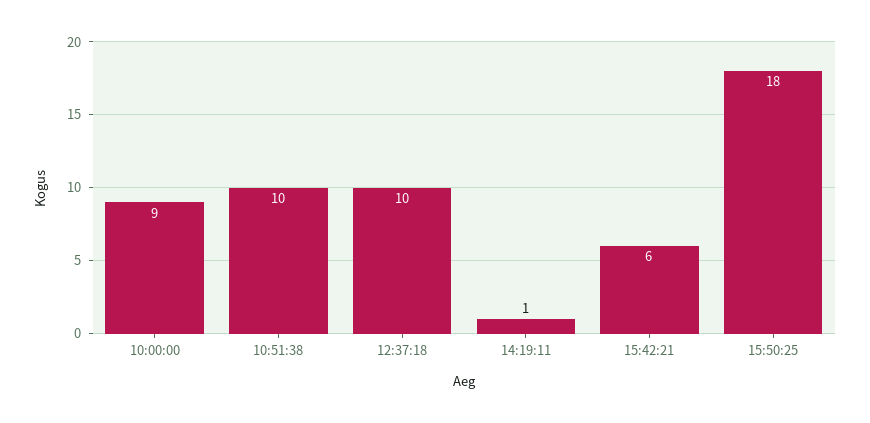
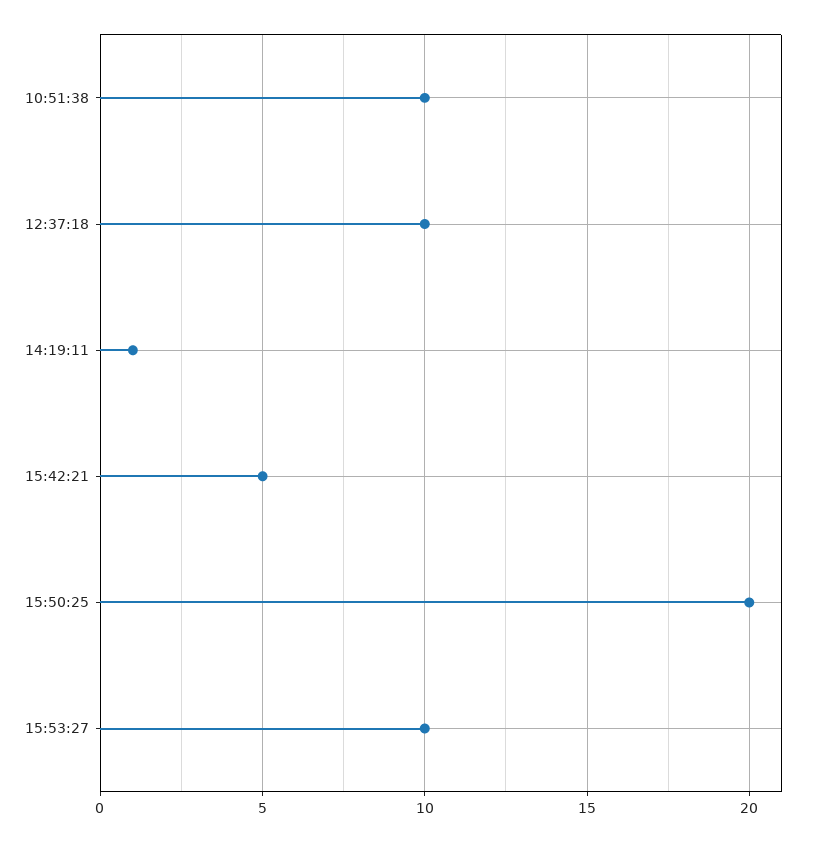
10:00:00: 9 -> none
15:42:21: 6 -> 5
15:50:25: 18 -> 20
15:53:27: none -> 10

